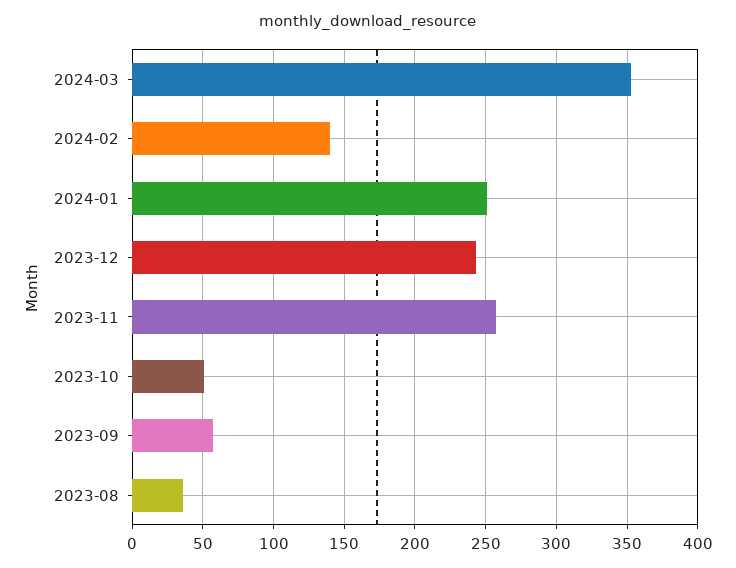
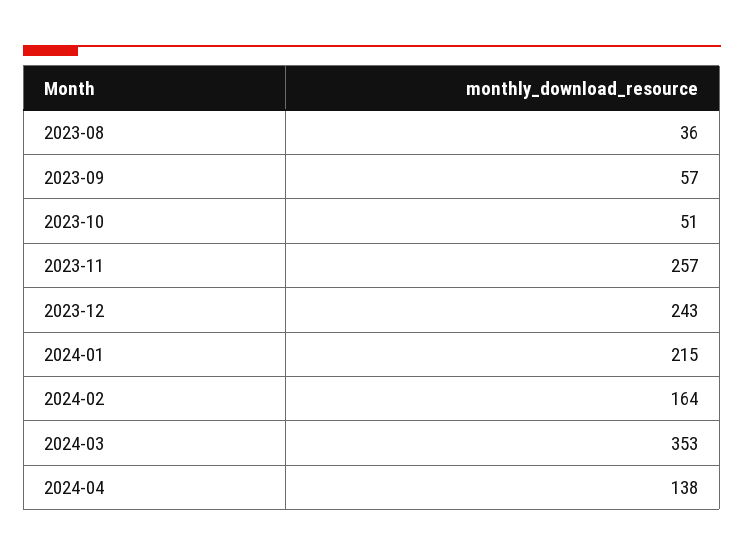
2024-02: 140 -> 164
2024-01: 250 -> 215
2024-04: none -> 138

